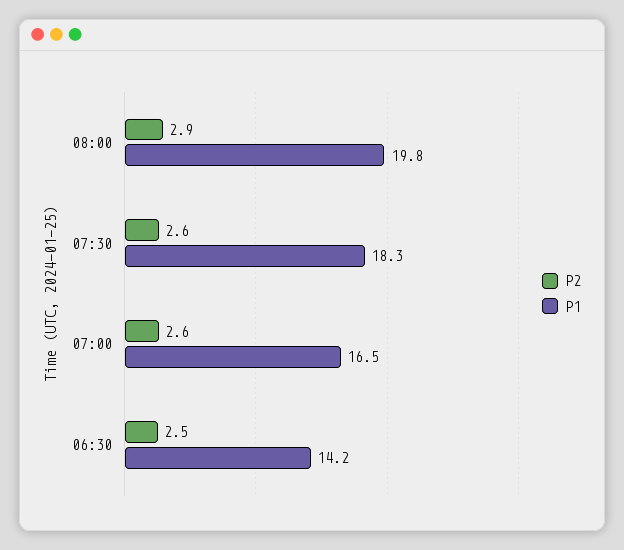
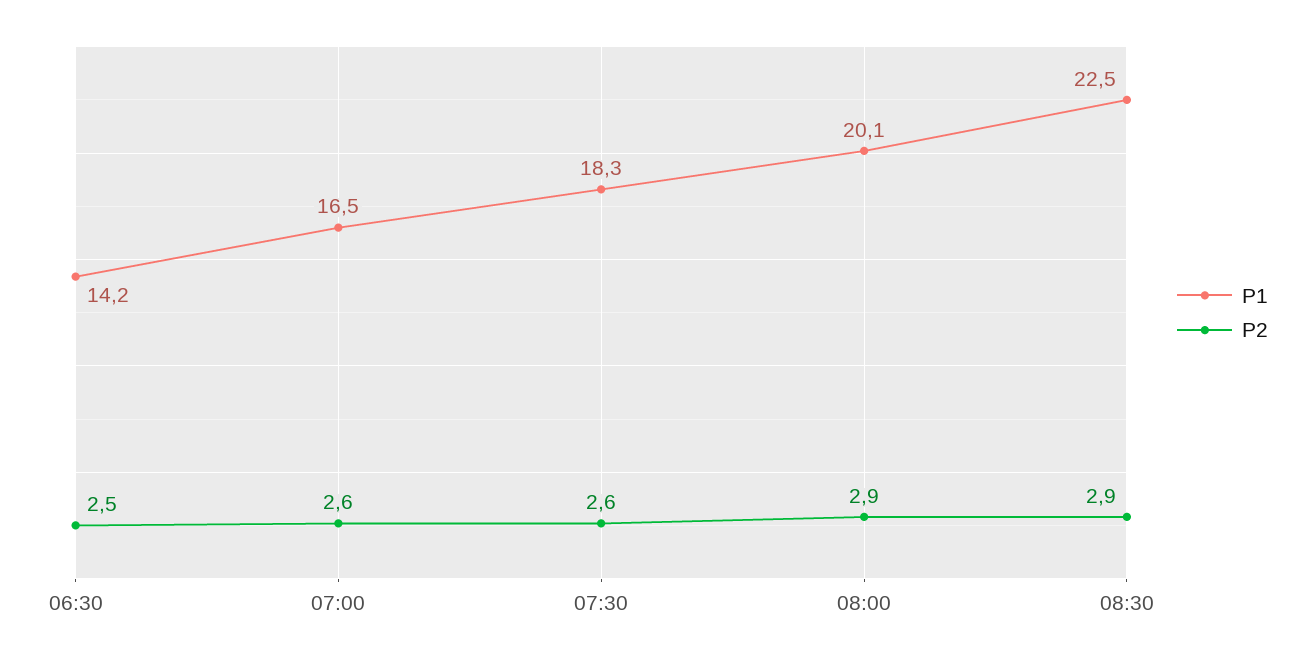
P1, 08:00: 19.8 -> 20.1
P1, 08:30: none -> 22.5
P2, 08:30: none -> 2.9

